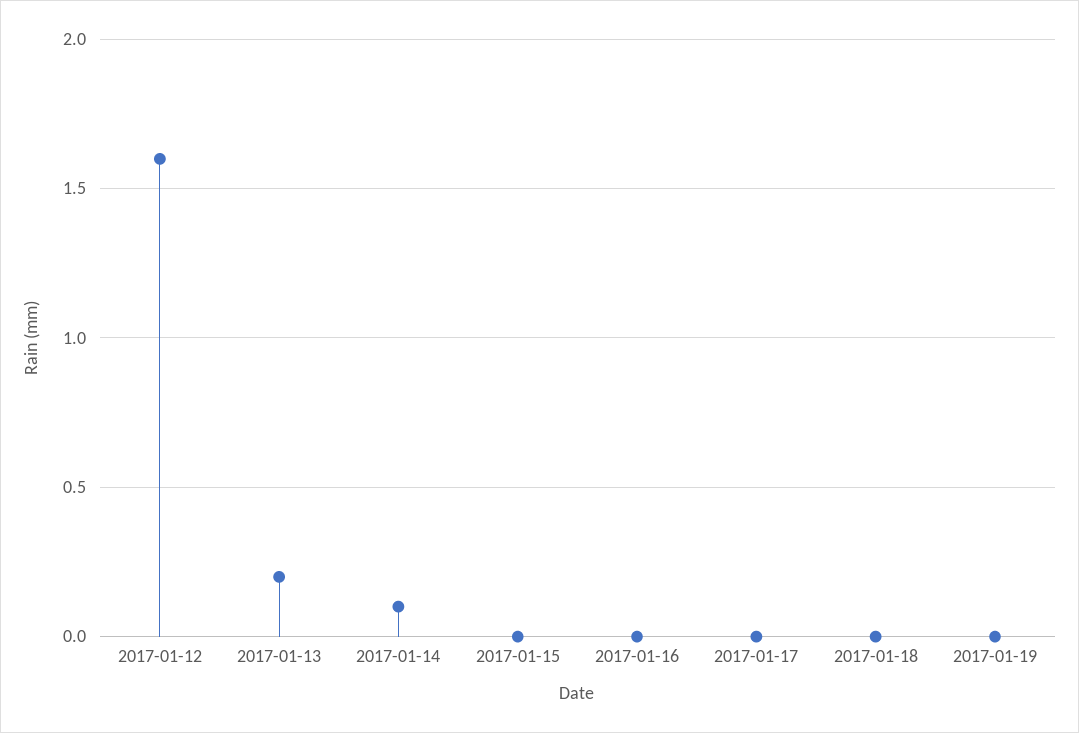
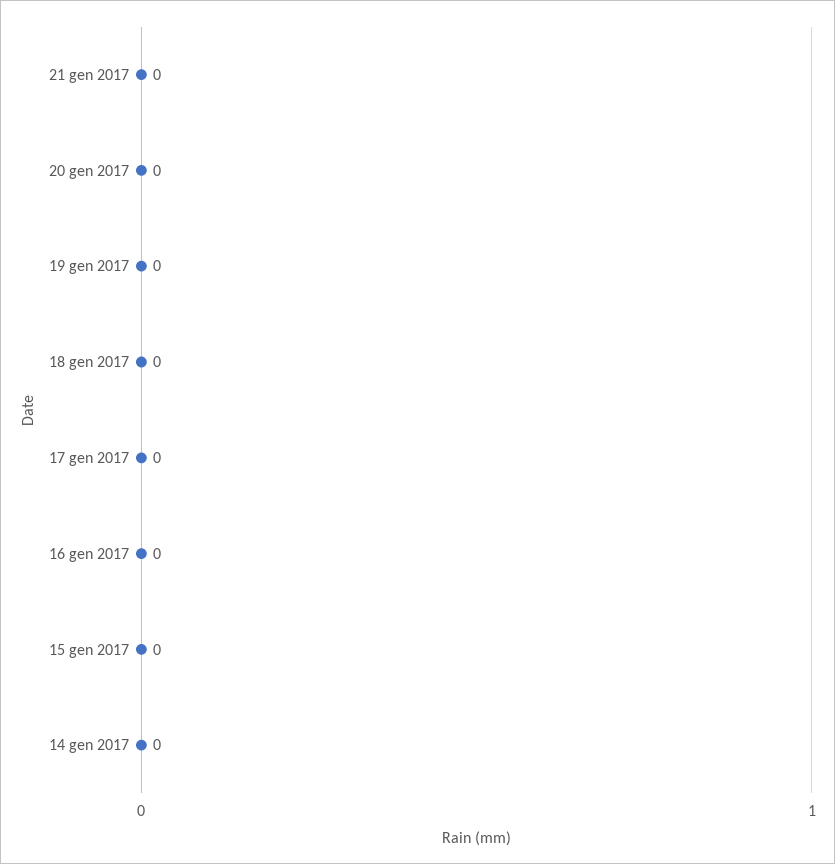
2017-01-12: 1.6 -> none
2017-01-13: 0.2 -> none
2017-01-14: 0.1 -> 0
21 gen 2017: none -> 0
20 gen 2017: none -> 0

